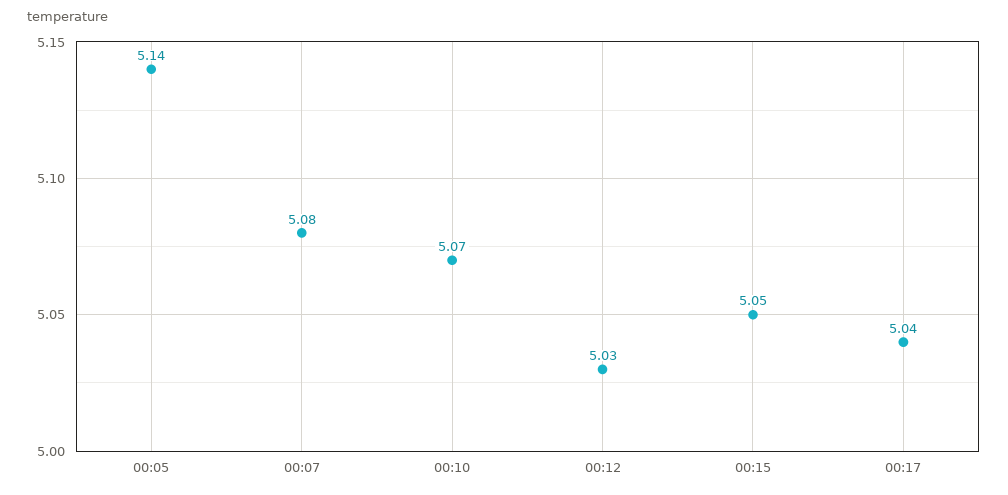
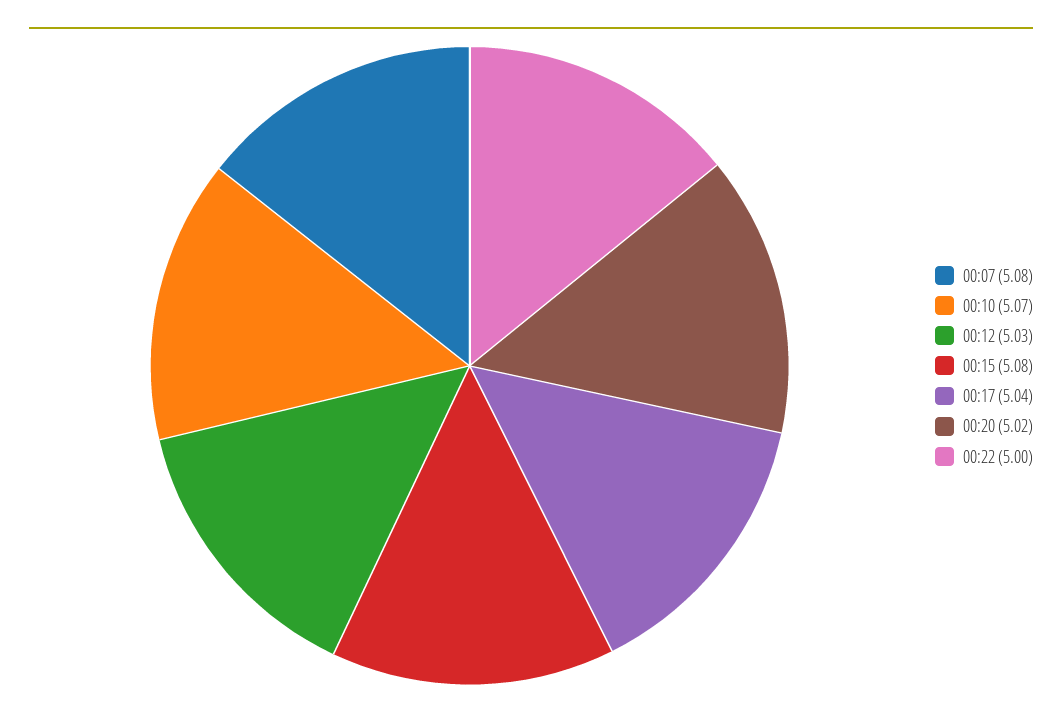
00:05: 5.14 -> none
00:15: 5.05 -> 5.08
00:20: none -> 5.02
00:22: none -> 5

